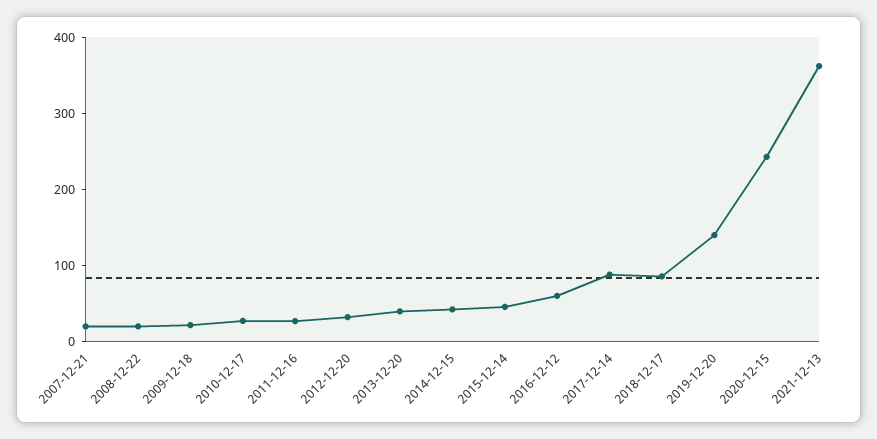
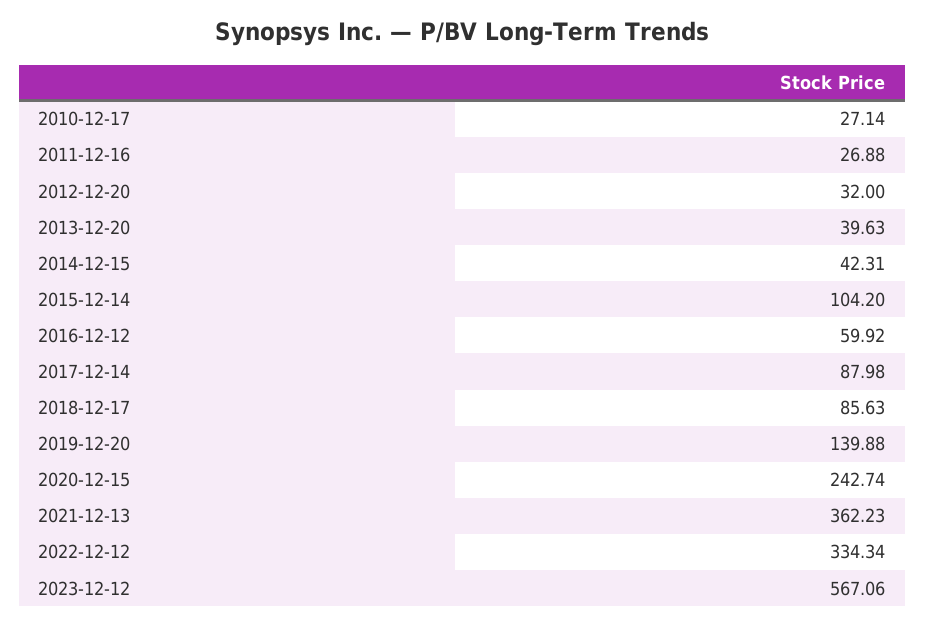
2007-12-21: 20 -> none
2008-12-22: 20 -> none
2009-12-18: 20 -> none
2015-12-14: 40 -> 104.2
2022-12-12: none -> 334.34
2023-12-12: none -> 567.06

